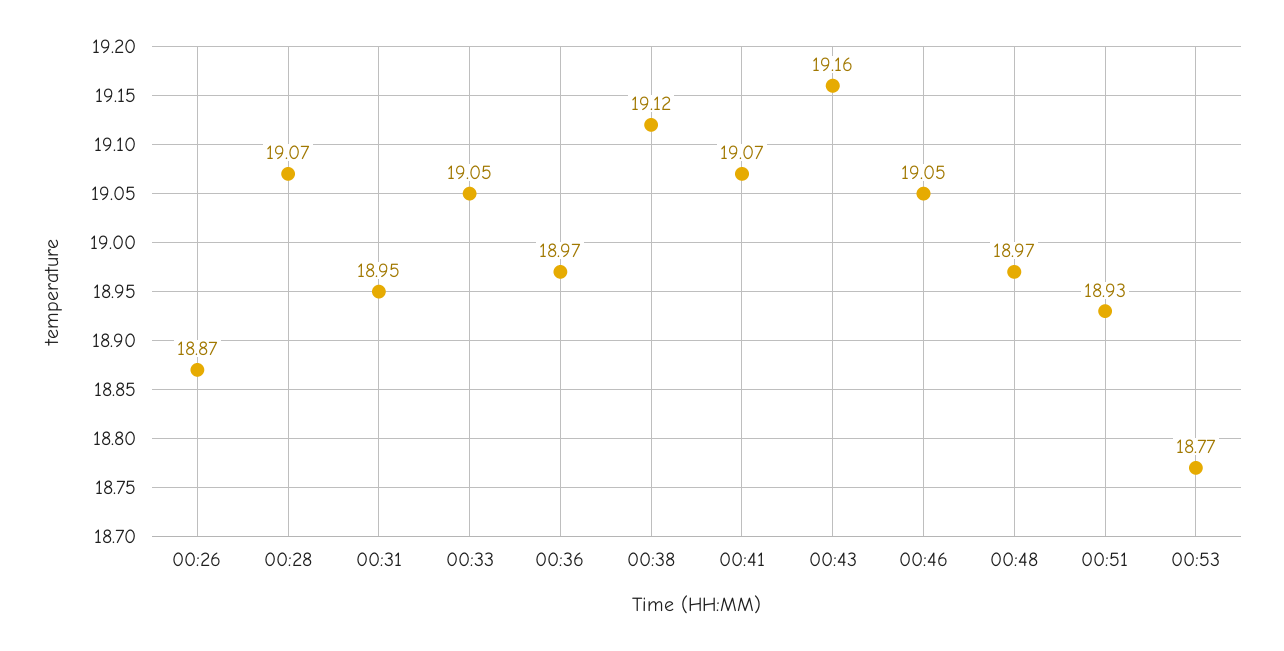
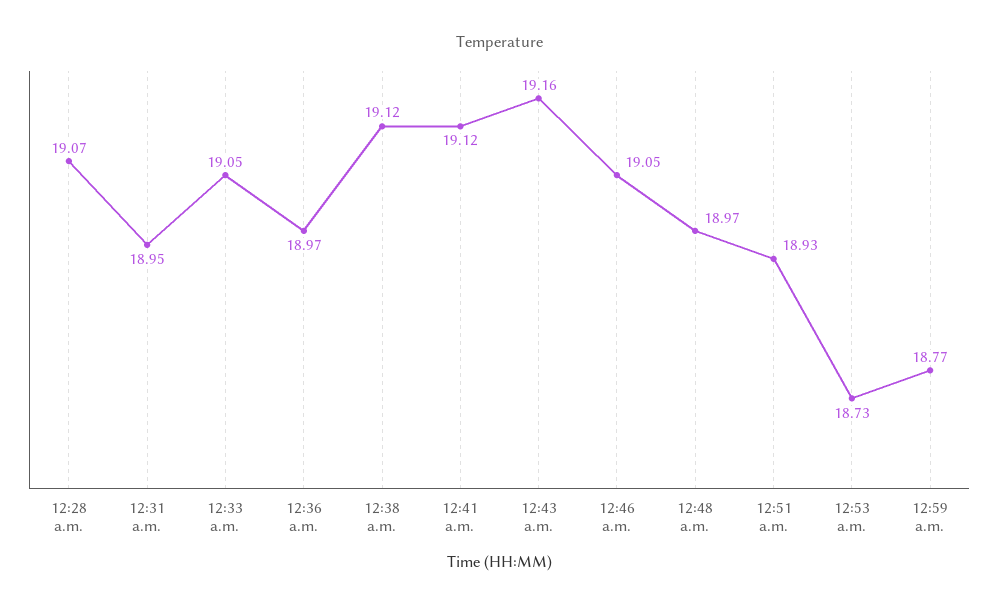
00:26: 18.87 -> none
00:41: 19.07 -> 19.12
00:53: 18.77 -> 18.73
12:59 a.m.: none -> 18.77

